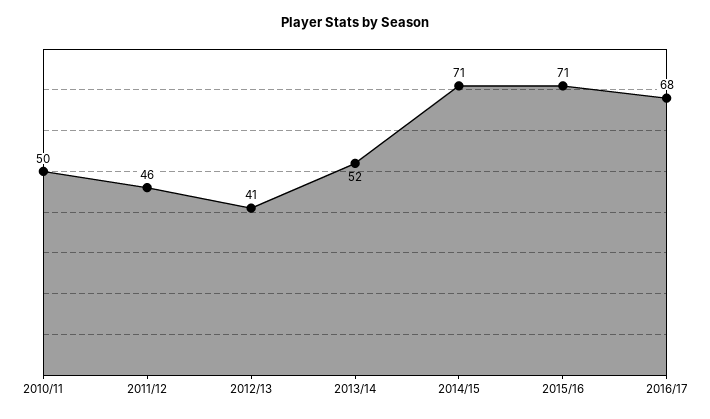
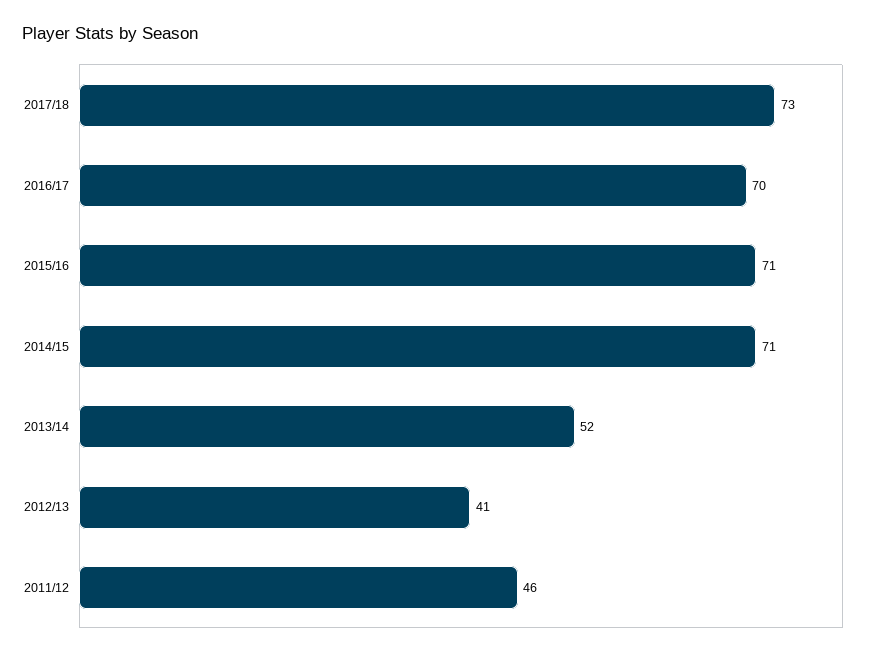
2010/11: 50 -> none
2016/17: 68 -> 70
2017/18: none -> 73

